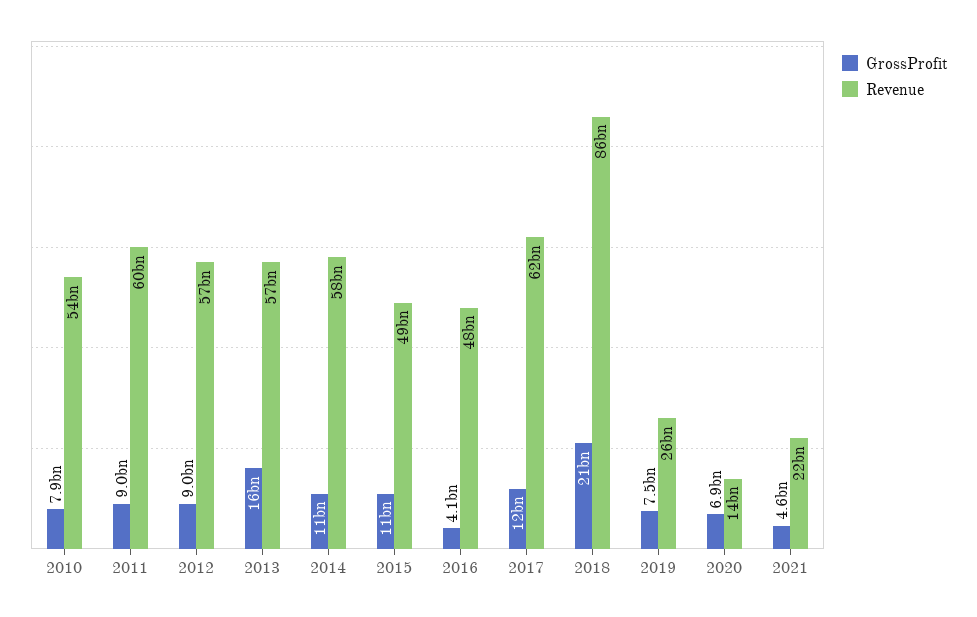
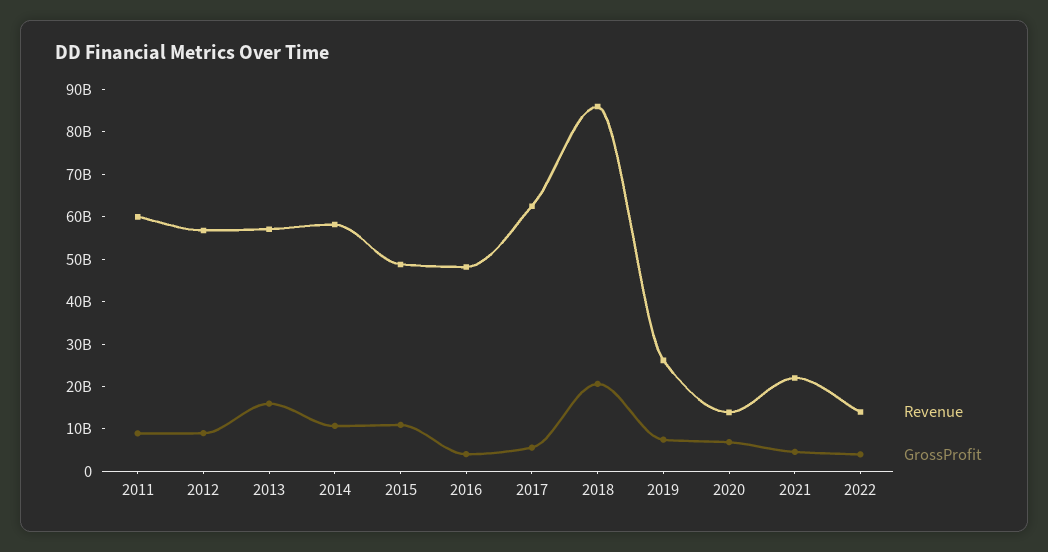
GrossProfit, 2010: 7900000000 -> none
Revenue, 2010: 54000000000 -> none
GrossProfit, 2017: 12000000000 -> 6000000000
Revenue, 2022: none -> 14000000000
GrossProfit, 2022: none -> 4000000000

